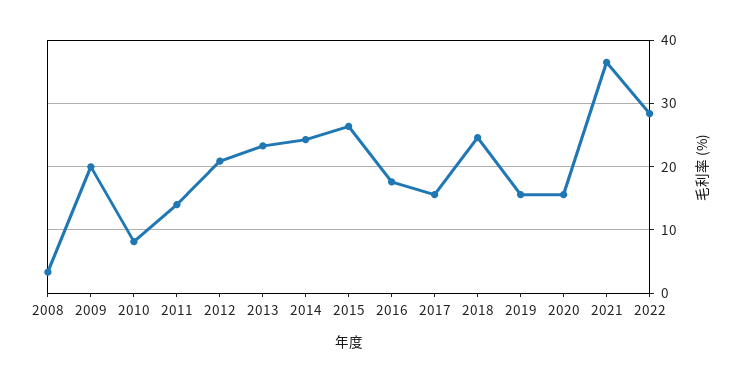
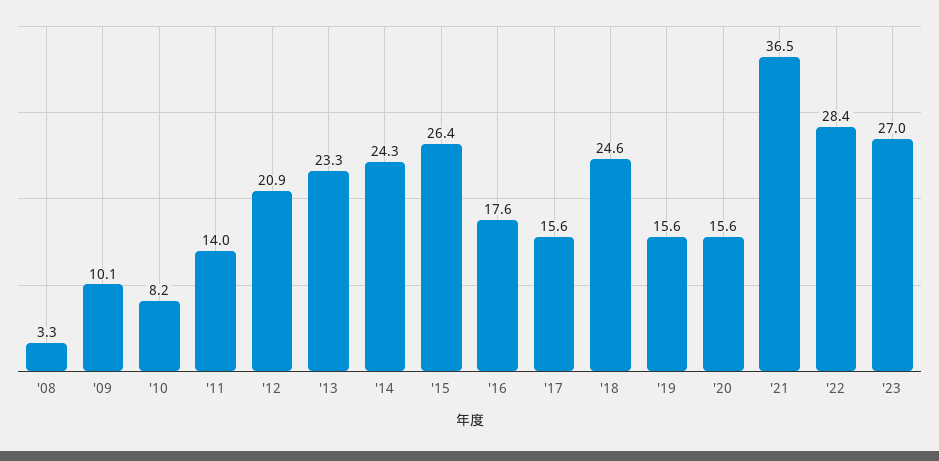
2009: 20 -> 10.1
'23: none -> 27

